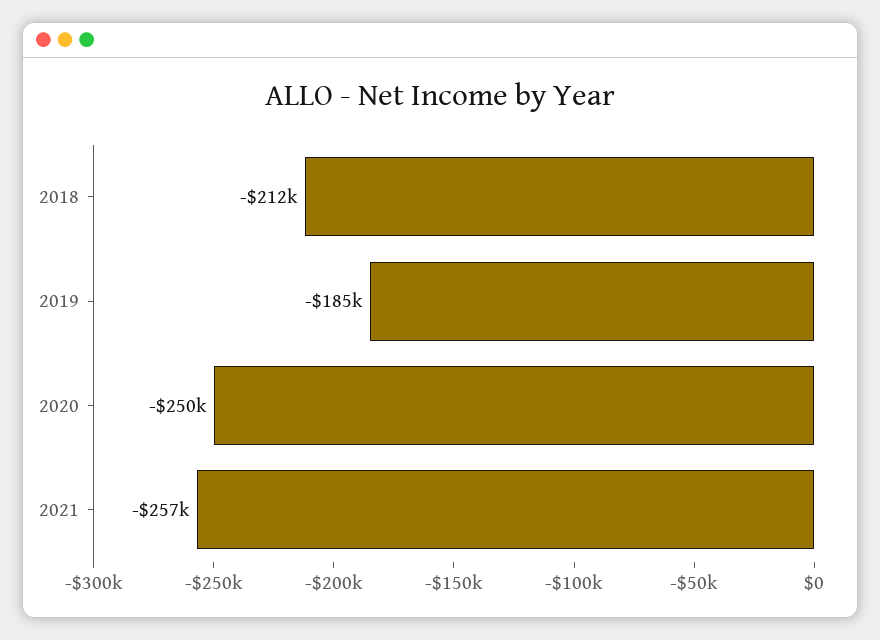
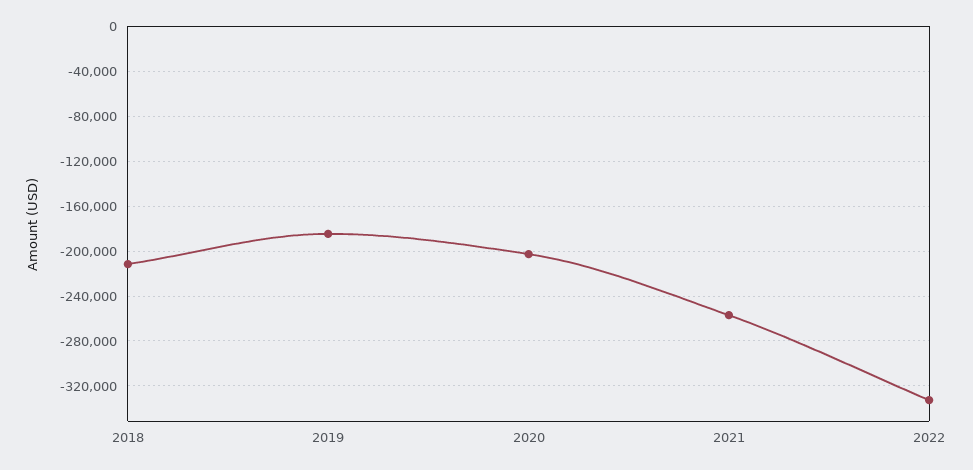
2020: -250000 -> -200000
2022: none -> -330000

